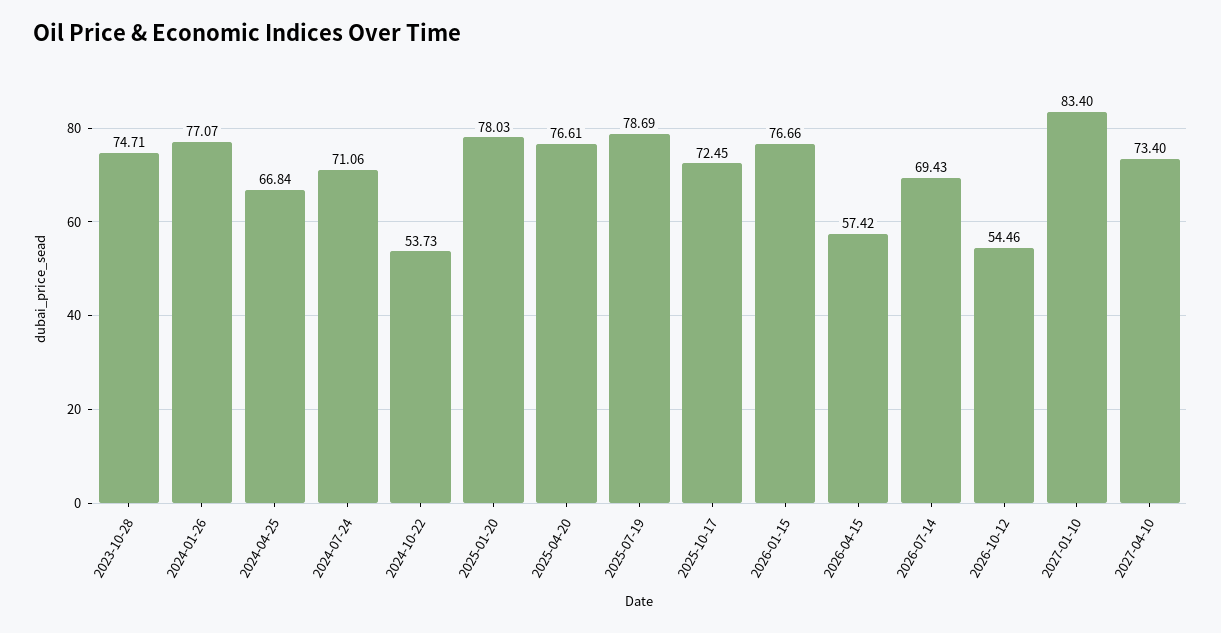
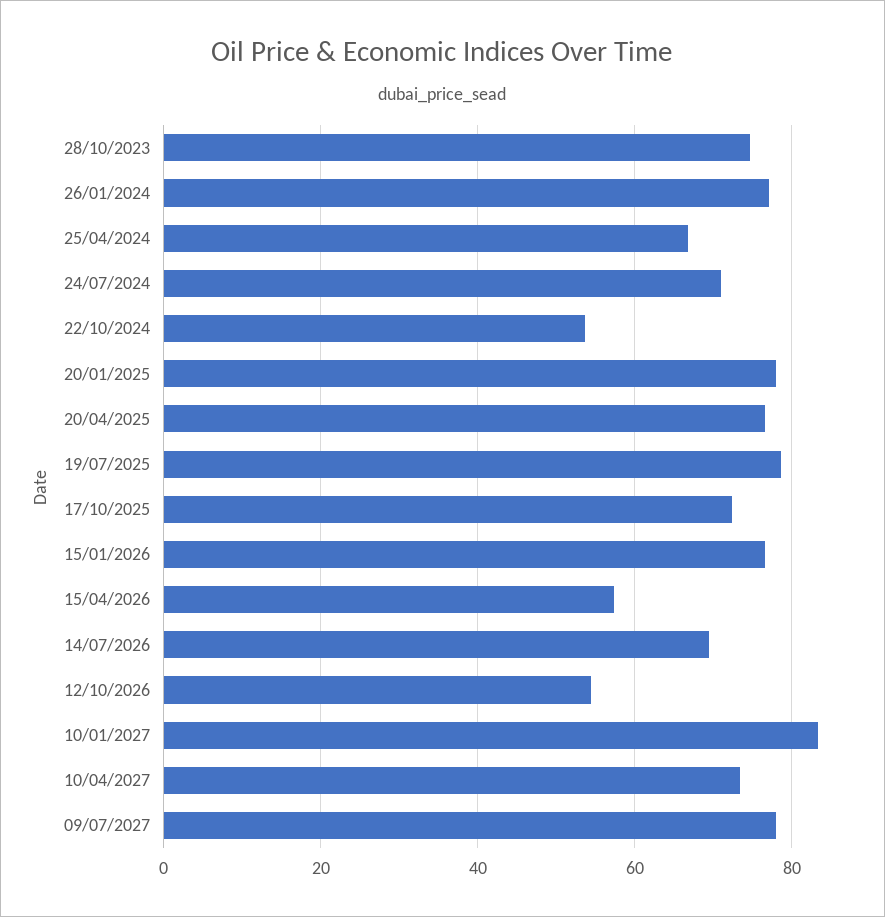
09/07/2027: none -> 78

